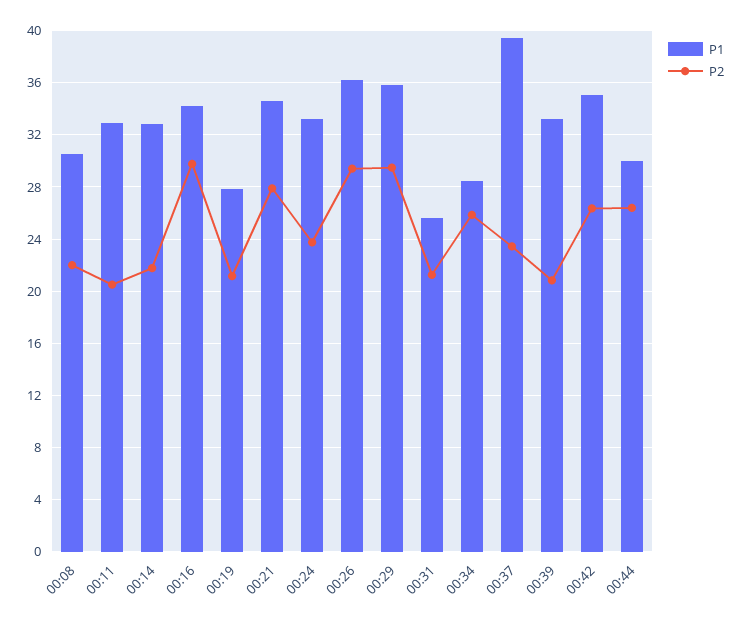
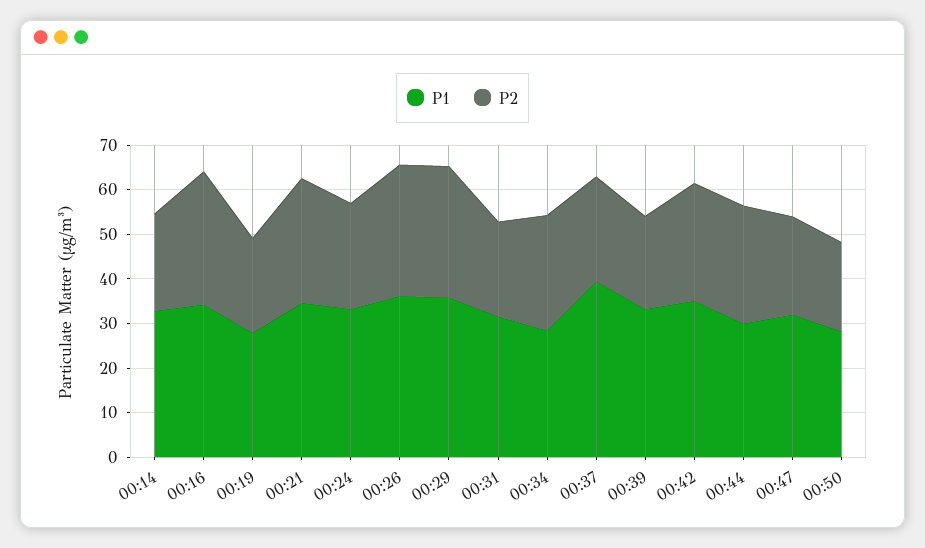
P1, 00:08: 30.5 -> none
P2, 00:08: 22 -> none
P1, 00:11: 33 -> none
P2, 00:11: 20.5 -> none
P1, 00:31: 25.5 -> 32
P1, 00:47: none -> 32
P2, 00:47: none -> 22
P1, 00:50: none -> 28
P2, 00:50: none -> 20

